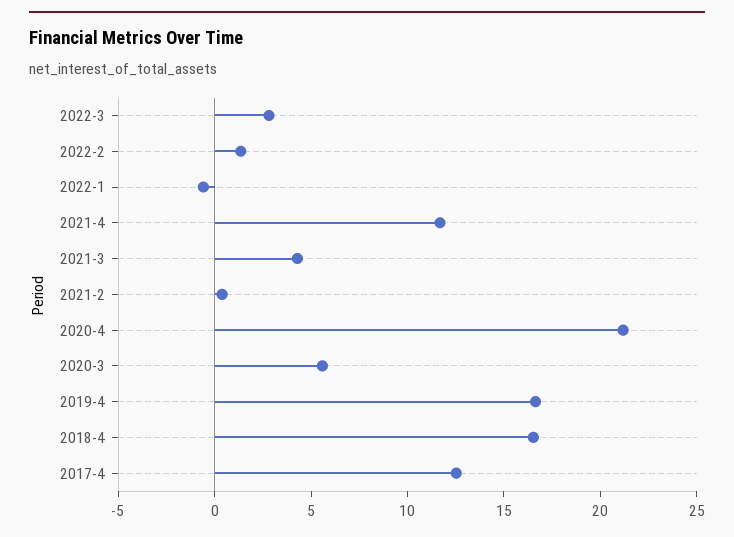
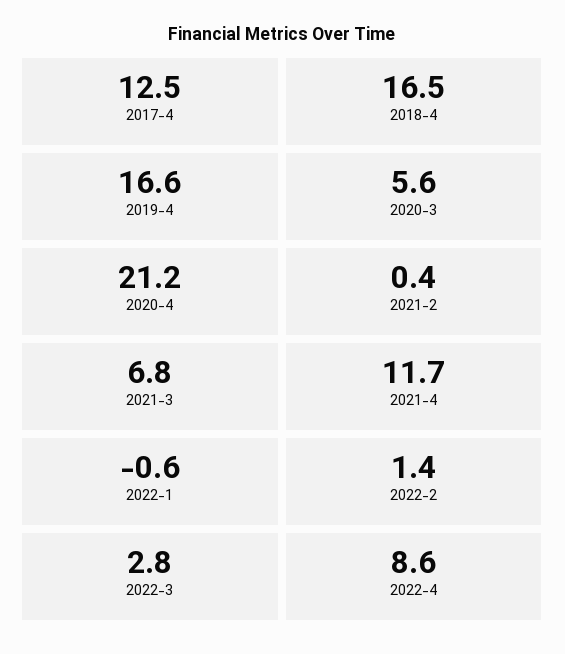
2021-3: 4 -> 6.8
2022-4: none -> 8.6

